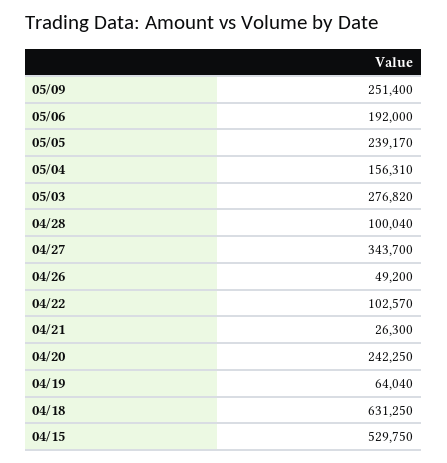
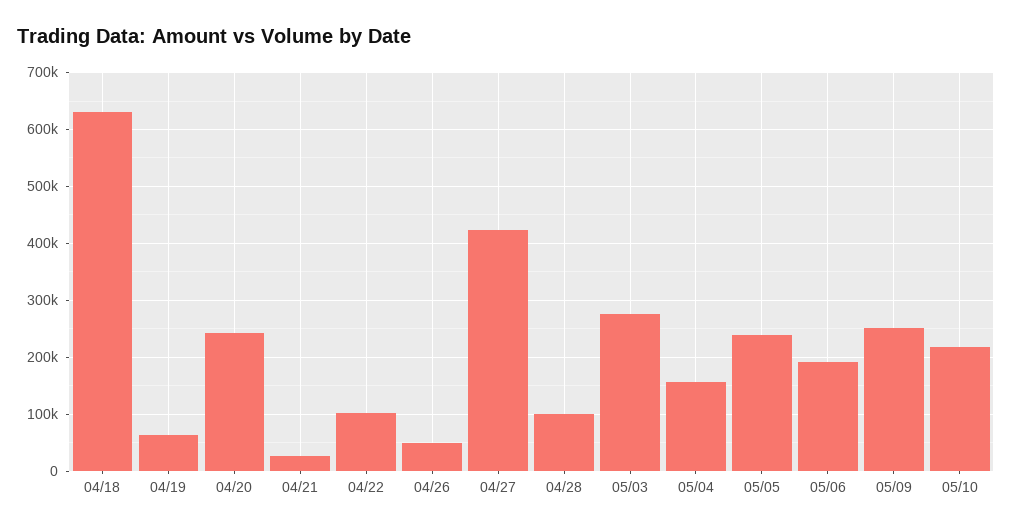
04/27: 343700 -> 420000
04/15: 529750 -> none
05/10: none -> 220000

